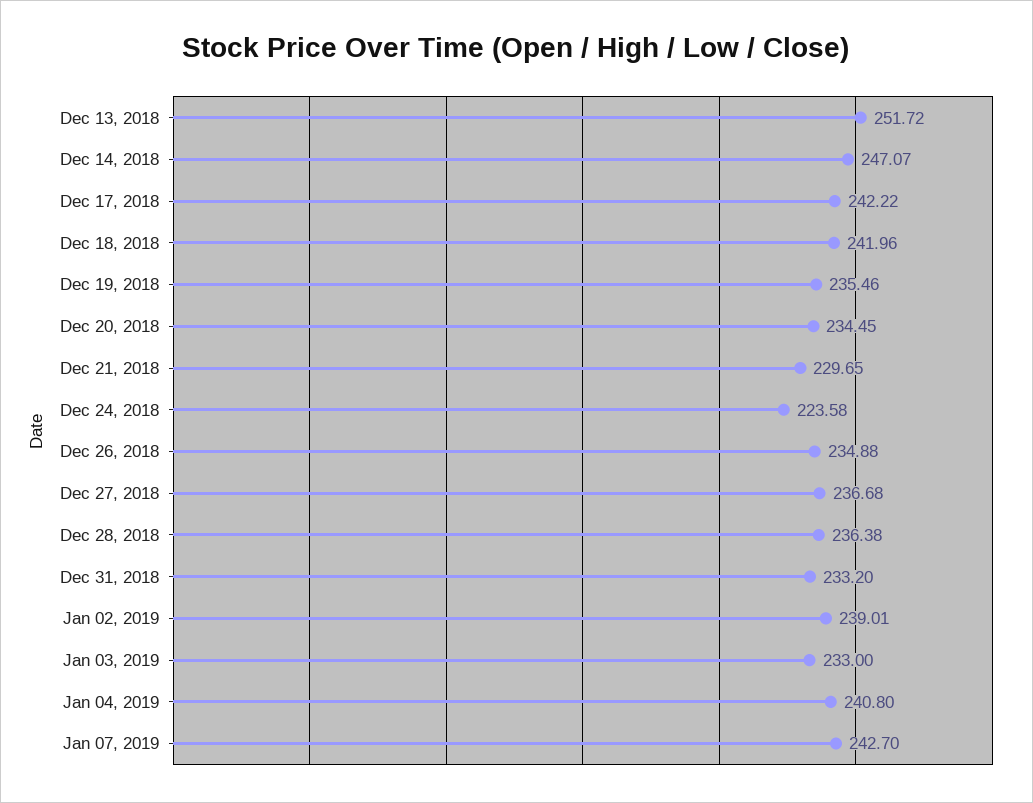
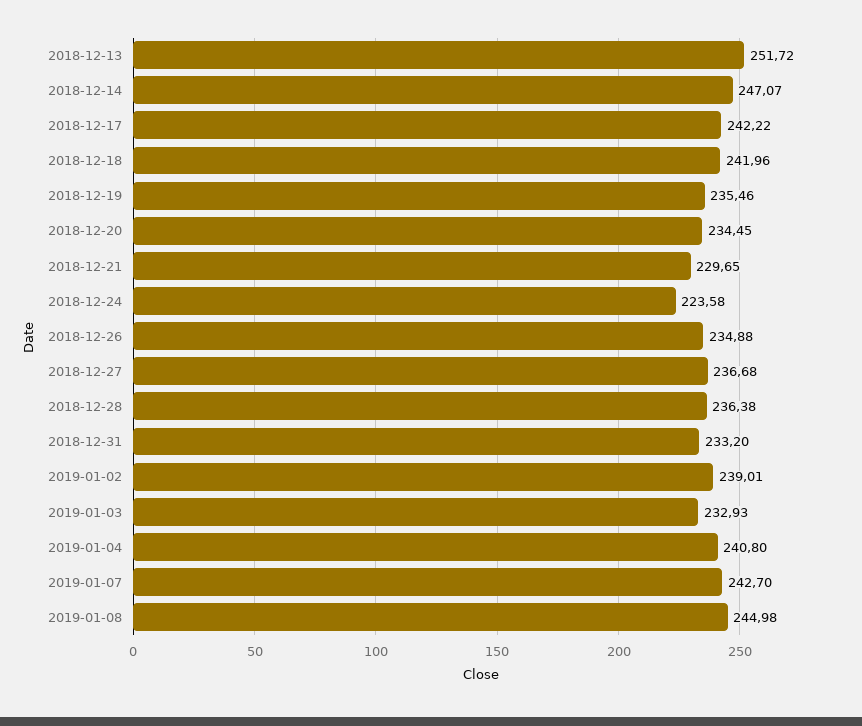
Jan 03, 2019: 233 -> 232.93
2019-01-08: none -> 244.98

